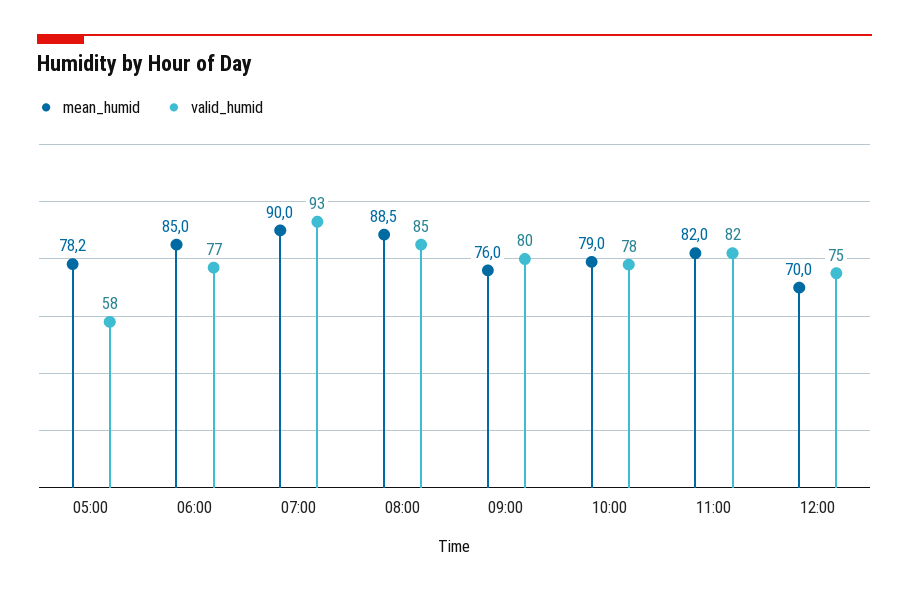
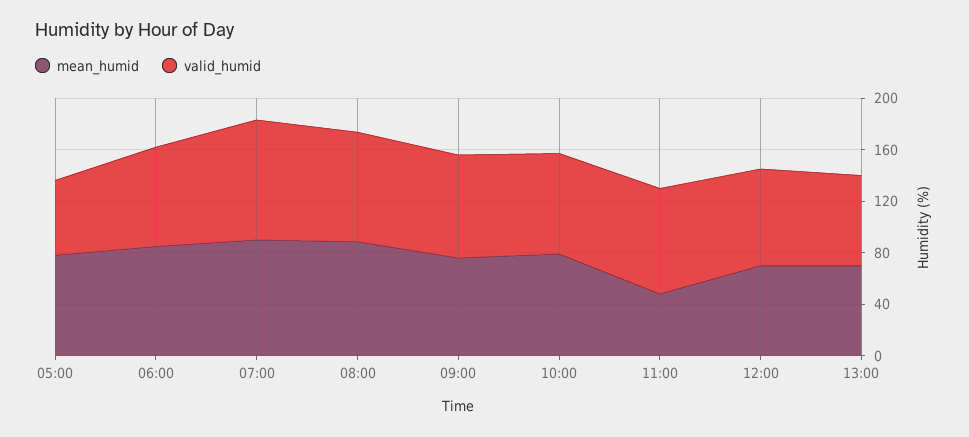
mean_humid, 11:00: 82 -> 50
mean_humid, 13:00: none -> 70
valid_humid, 13:00: none -> 70

